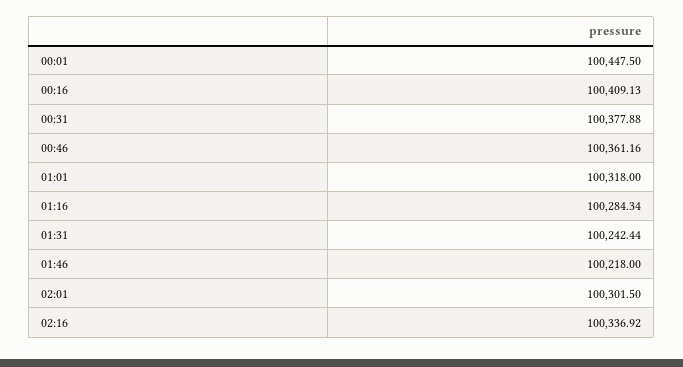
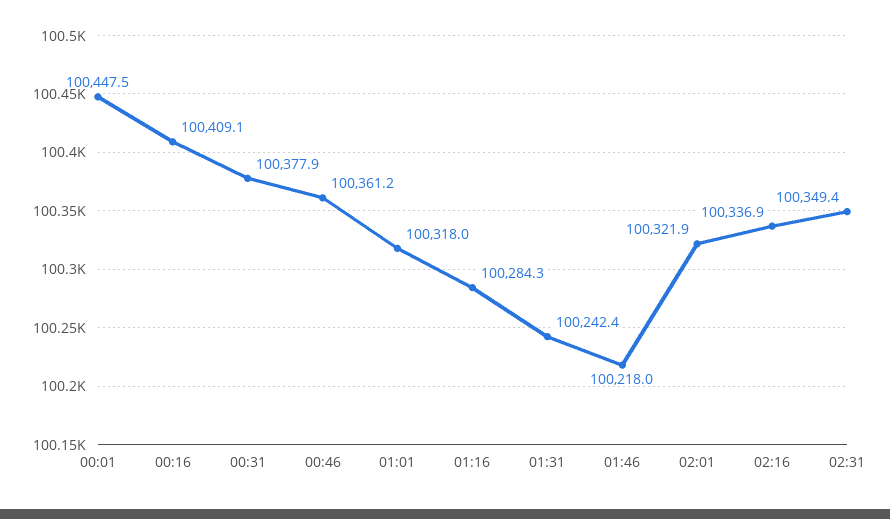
02:01: 100301.5 -> 100321.9
02:31: none -> 100349.4

